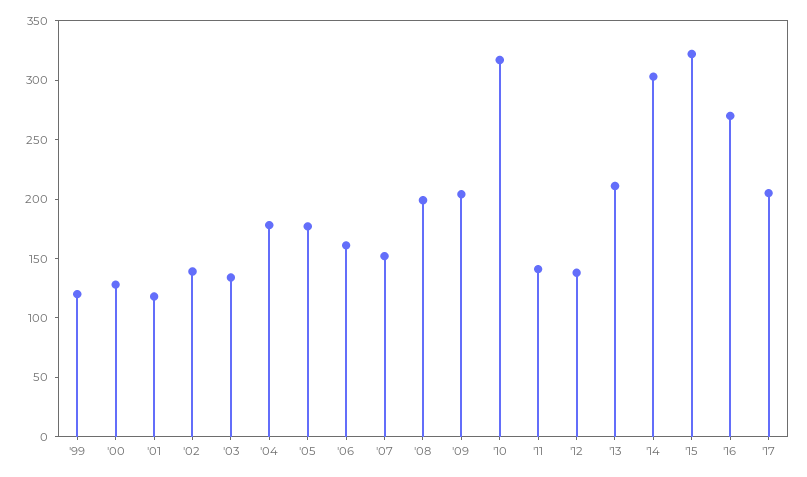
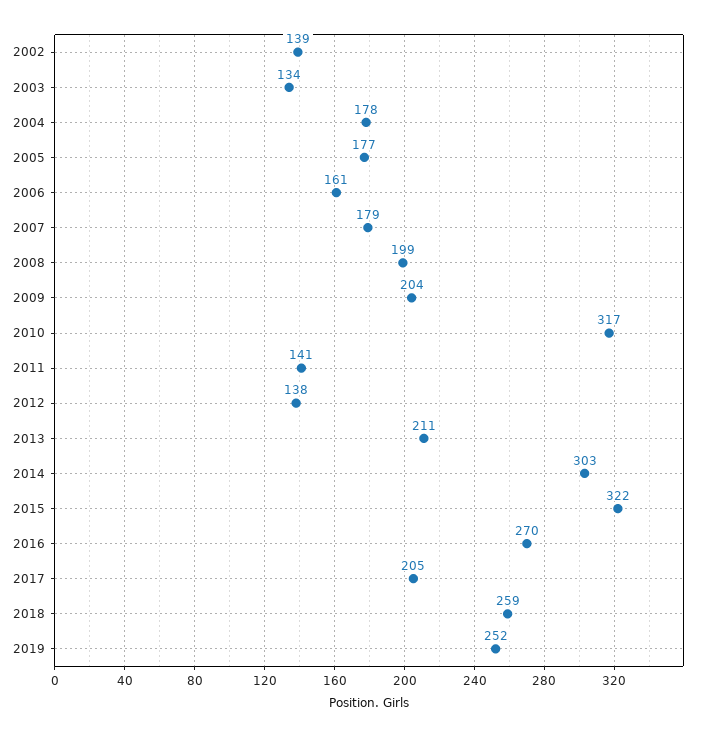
'99: 120 -> none
'00: 130 -> none
'01: 120 -> none
'07: 150 -> 179
2018: none -> 259
2019: none -> 252

